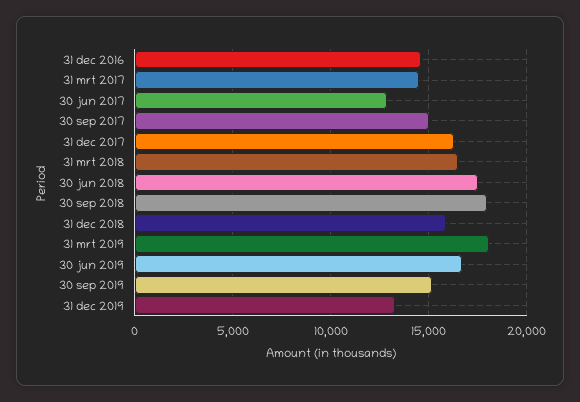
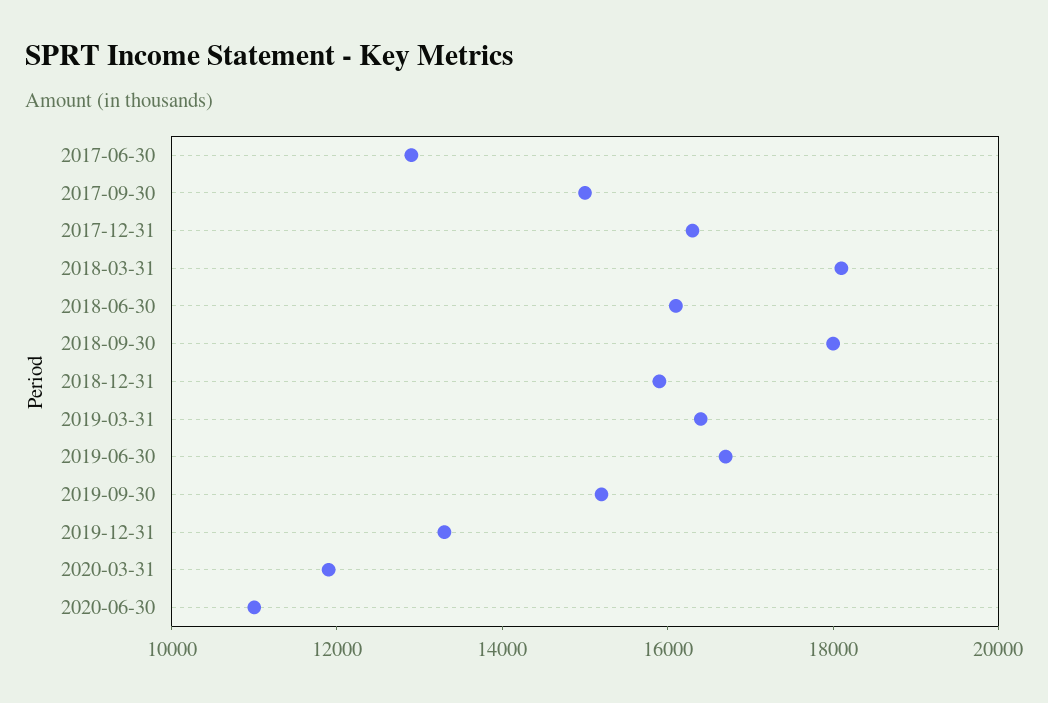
31 dec 2016: 14500 -> none
31 mrt 2017: 14500 -> none
31 mrt 2018: 16500 -> 18000
30 jun 2018: 17500 -> 16000
31 mrt 2019: 18000 -> 16500
2020-03-31: none -> 12000
2020-06-30: none -> 11000

